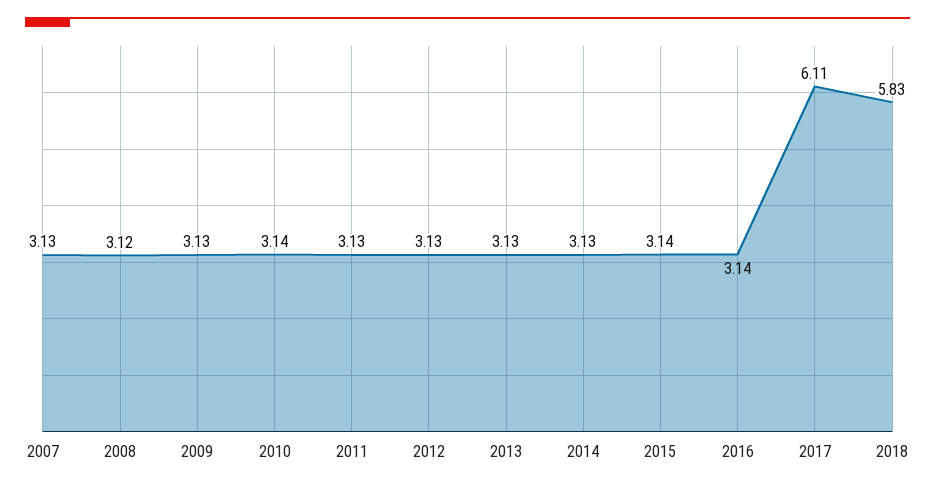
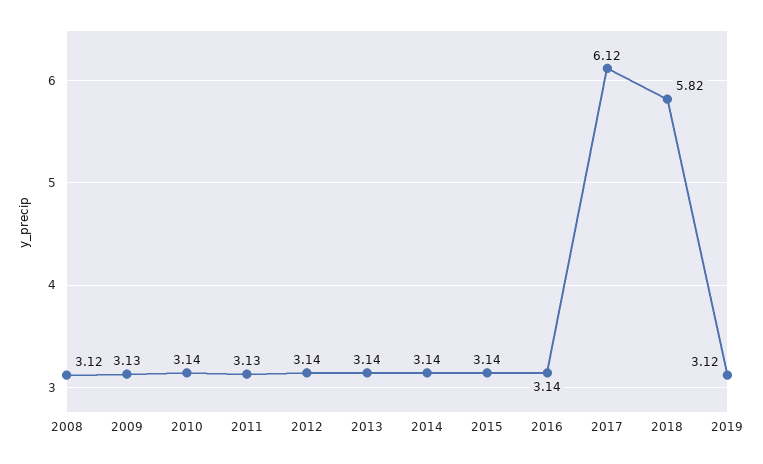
2007: 3.13 -> none
2012: 3.13 -> 3.14
2013: 3.13 -> 3.14
2014: 3.13 -> 3.14
2017: 6.11 -> 6.12
2018: 5.83 -> 5.82
2019: none -> 3.12

